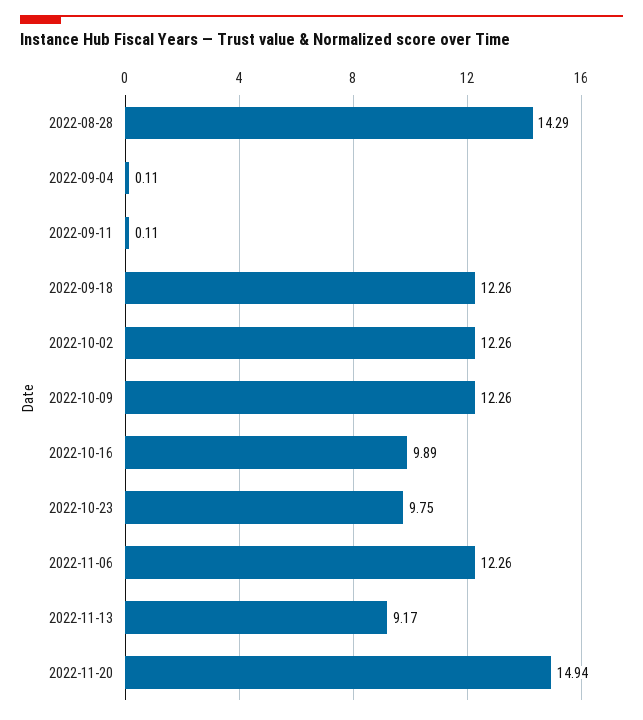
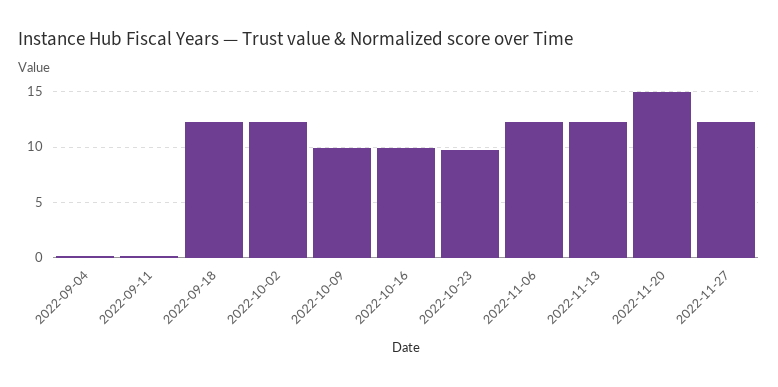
2022-08-28: 14.29 -> none
2022-10-09: 12.26 -> 10
2022-11-13: 9.17 -> 12
2022-11-27: none -> 12

